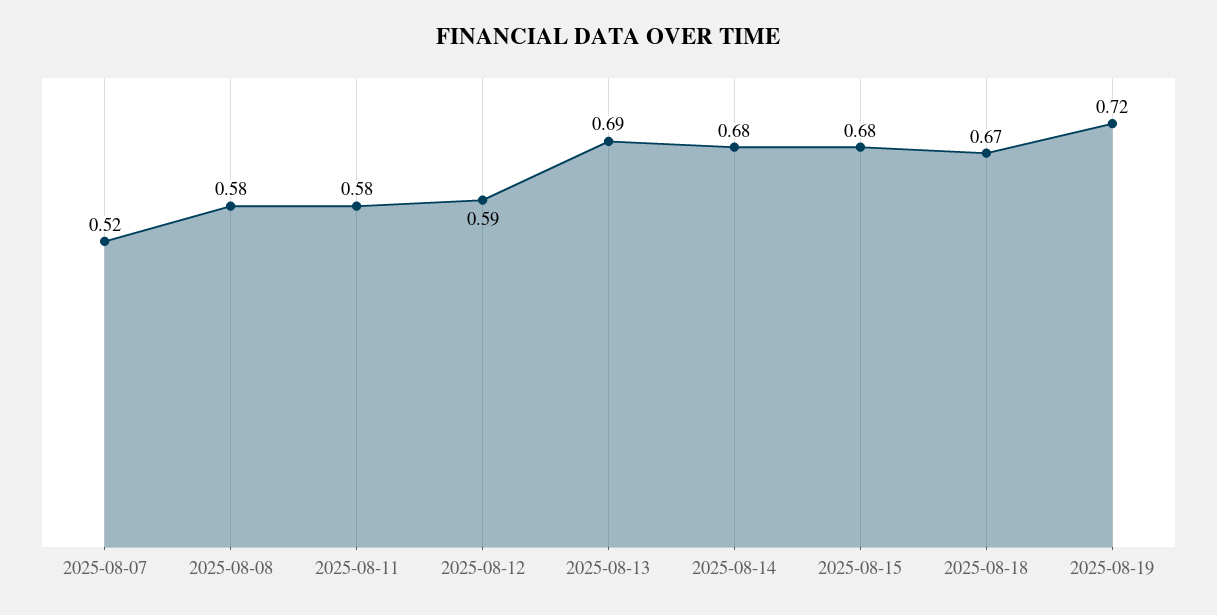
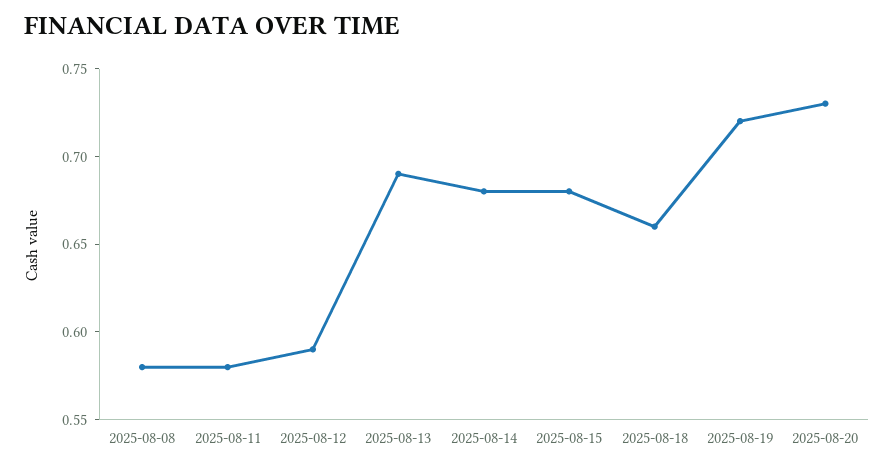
2025-08-07: 0.52 -> none
2025-08-18: 0.67 -> 0.66
2025-08-20: none -> 0.73

